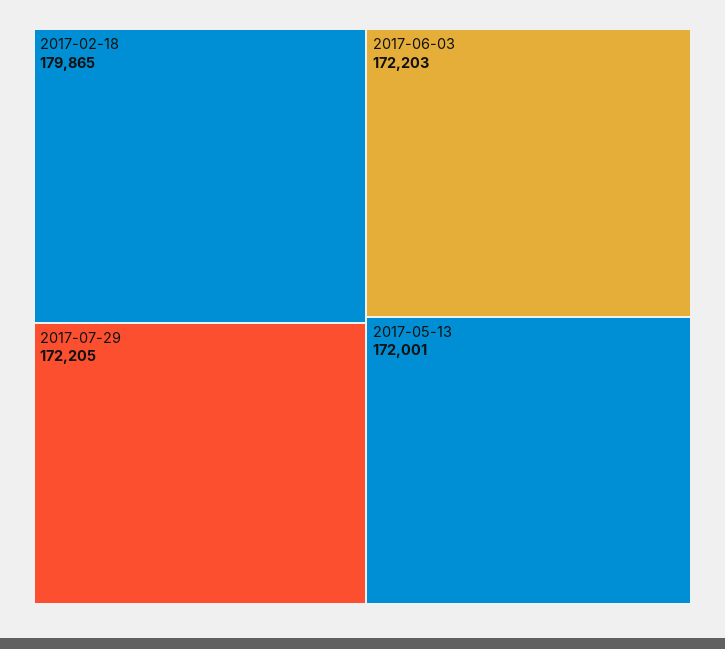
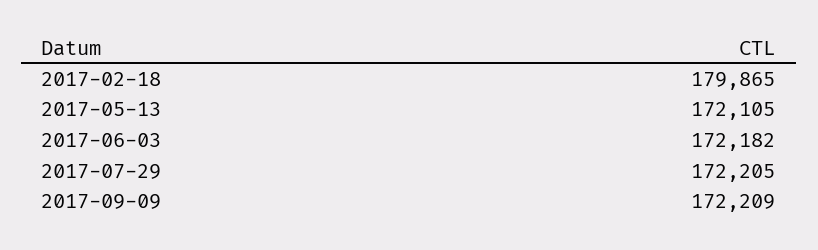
2017-06-03: 172203 -> 172182
2017-05-13: 172001 -> 172105
2017-09-09: none -> 172209

